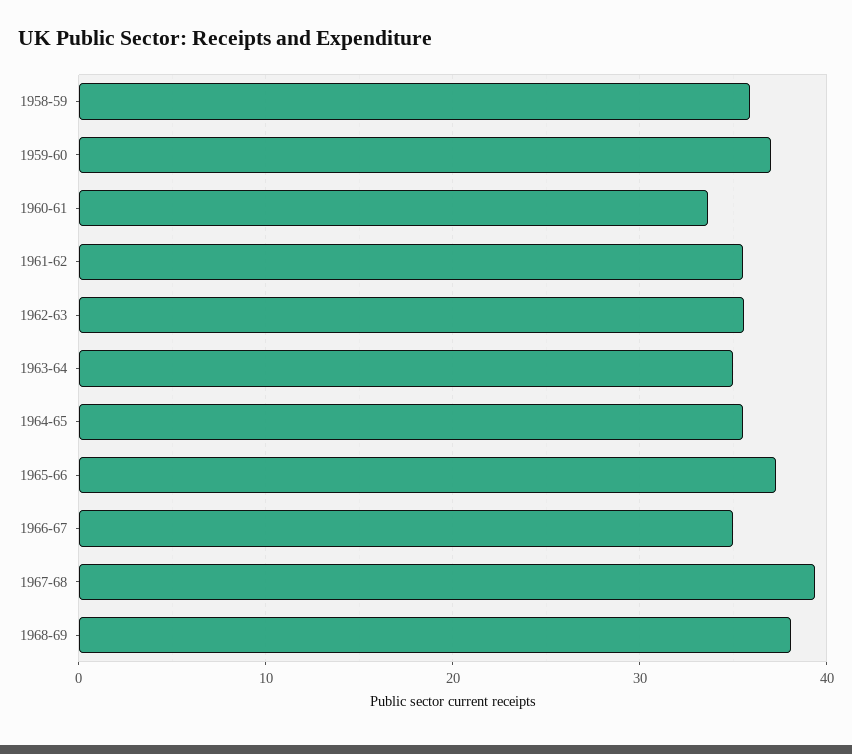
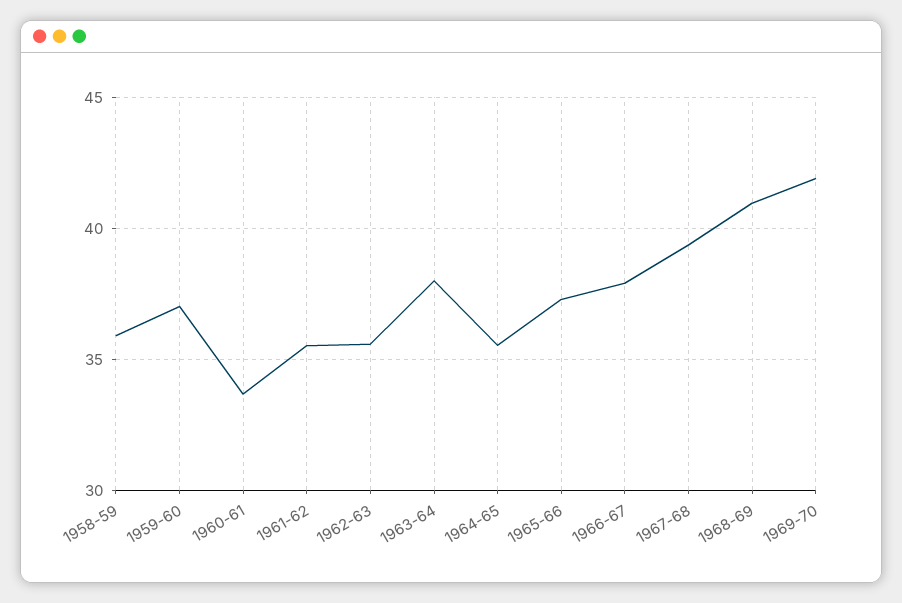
1963-64: 35 -> 38
1966-67: 35 -> 38
1968-69: 38 -> 41
1969-70: none -> 42

